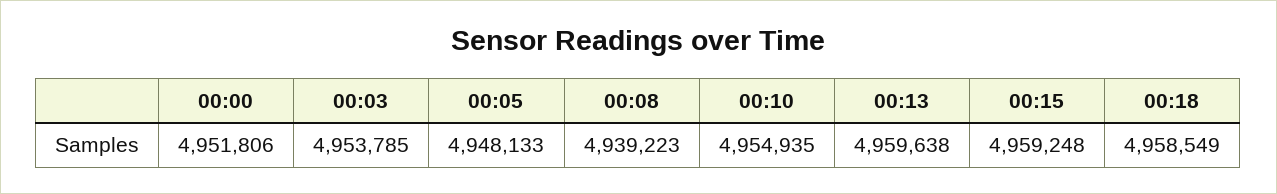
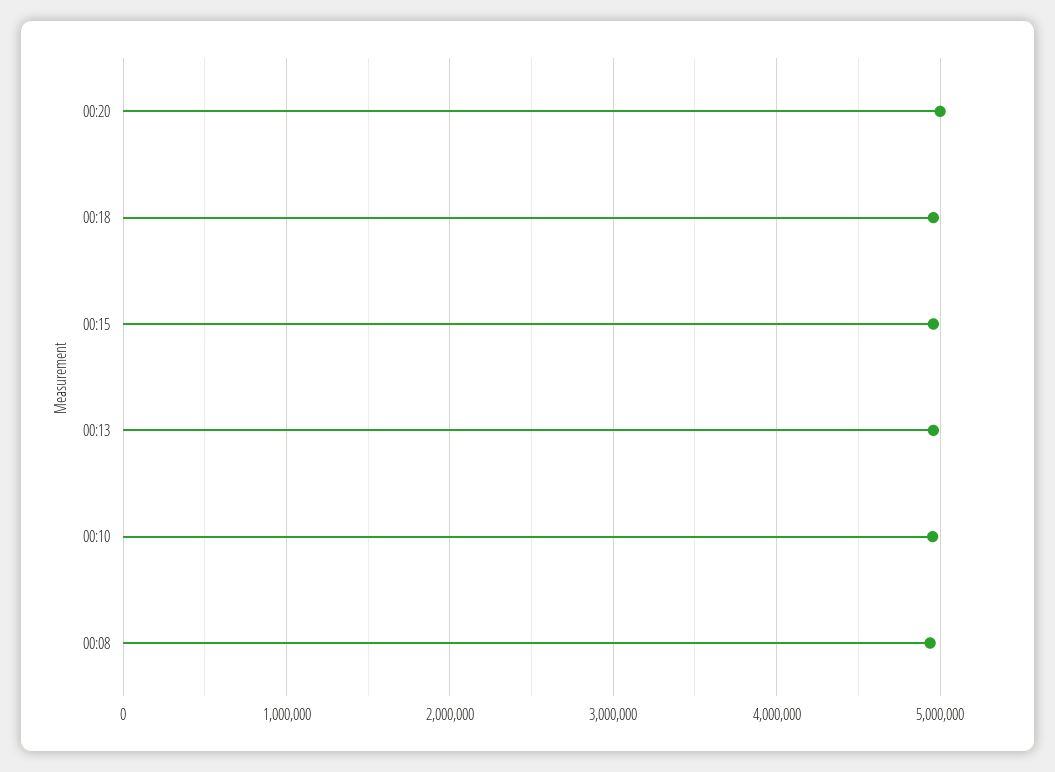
00:00: 4951806 -> none
00:03: 4953785 -> none
00:05: 4948133 -> none
00:20: none -> 5000000

